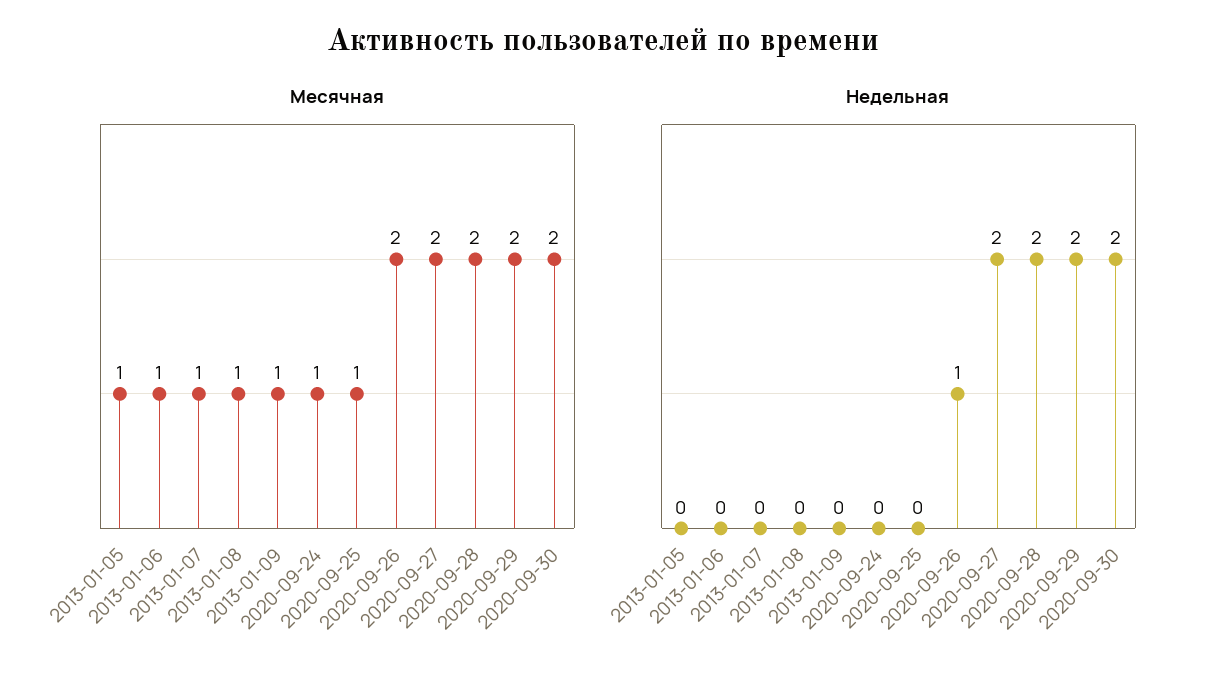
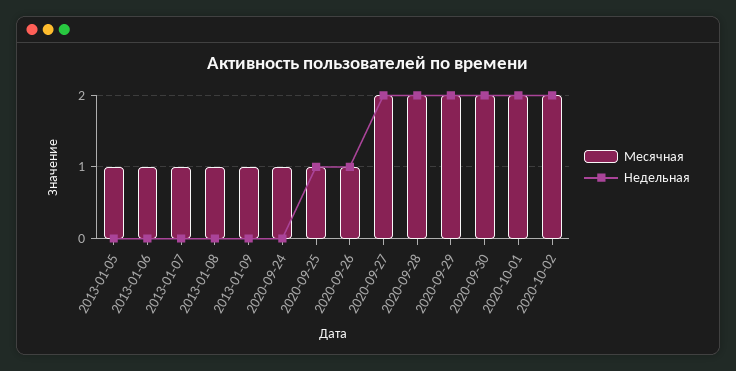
Месячная, 2020-09-26: 2 -> 1
Недельная, 2020-09-25: 0 -> 1
Месячная, 2020-10-01: none -> 2
Недельная, 2020-10-01: none -> 2
Месячная, 2020-10-02: none -> 2
Недельная, 2020-10-02: none -> 2

